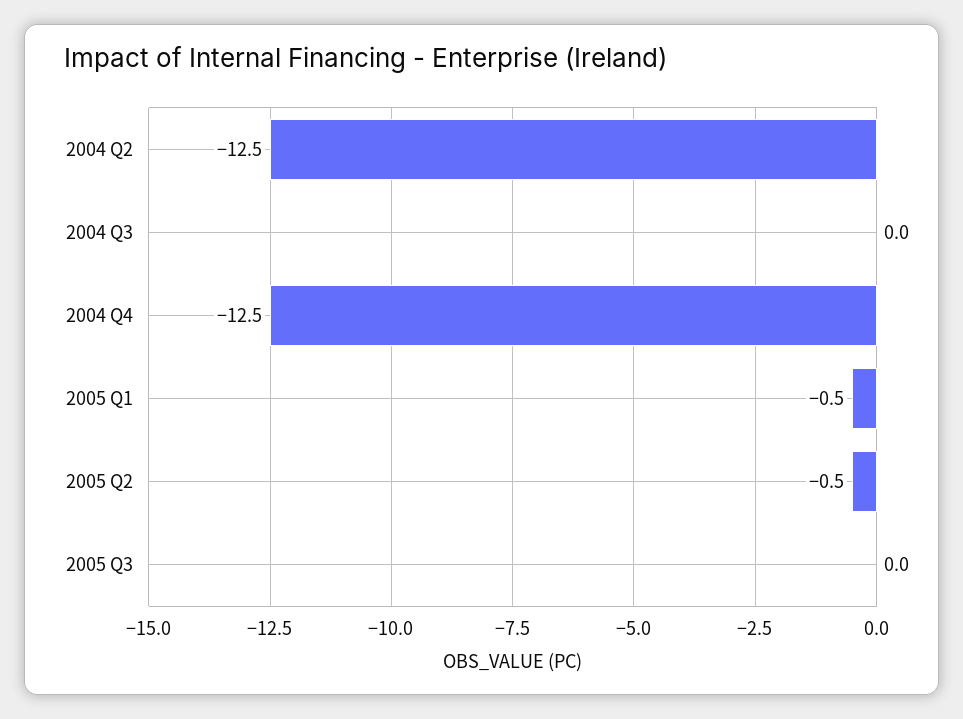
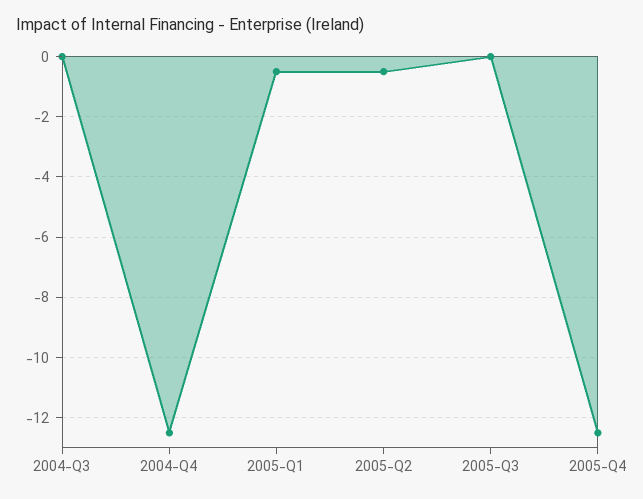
2004 Q2: -12.5 -> none
2005-Q4: none -> -12.5

